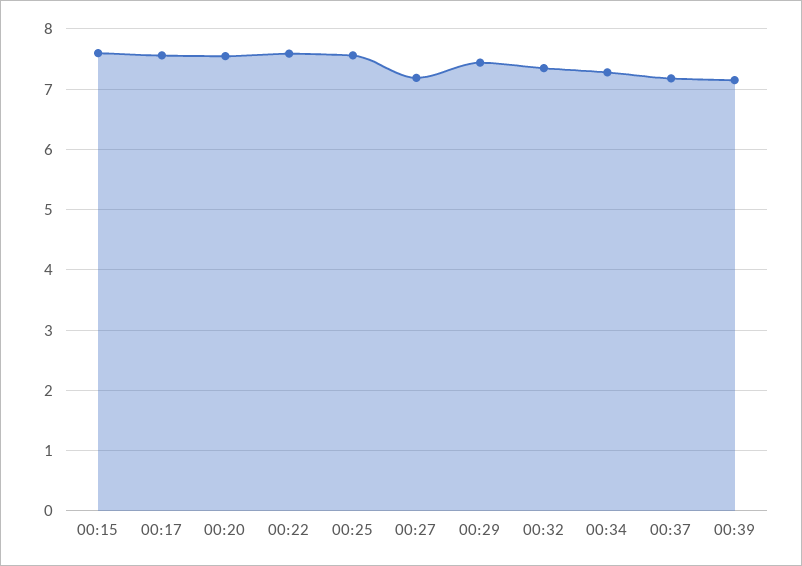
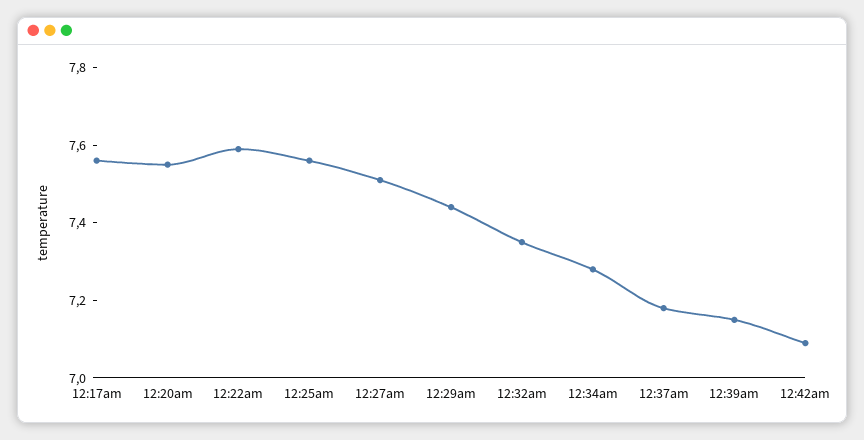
00:15: 7.6 -> none
00:27: 7.2 -> 7.5
12:42am: none -> 7.1

